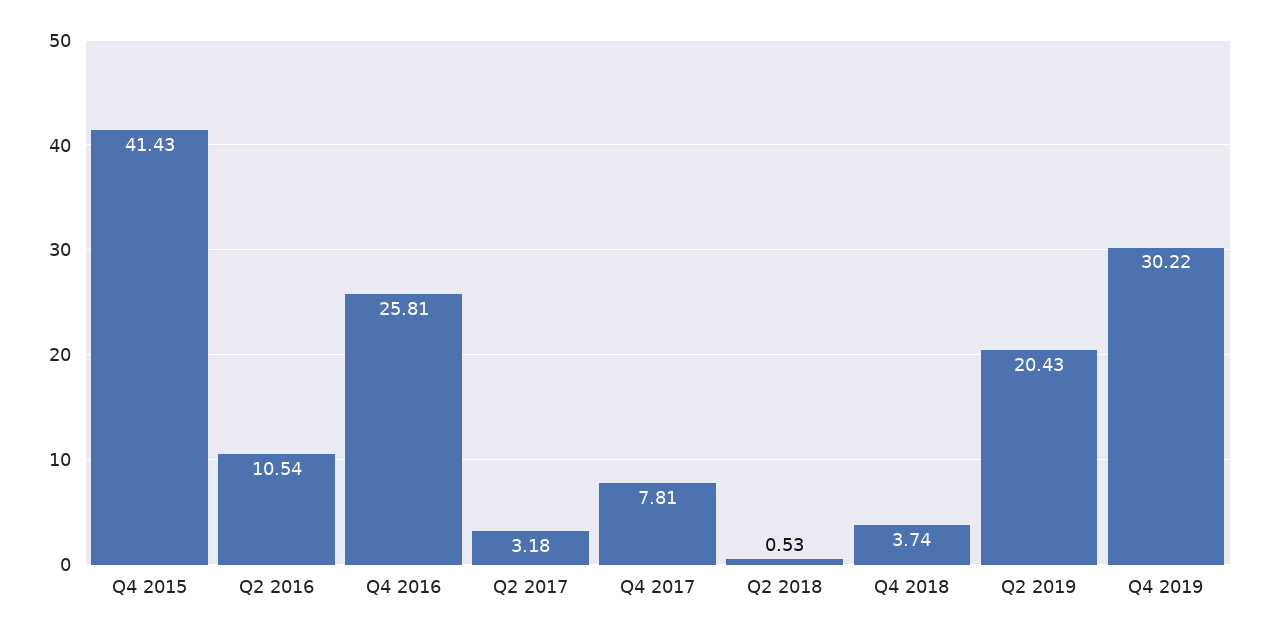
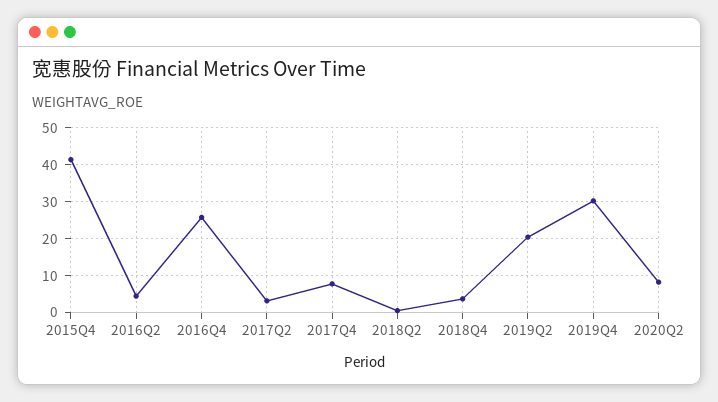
Q2 2016: 10.54 -> 4
2020Q2: none -> 8

